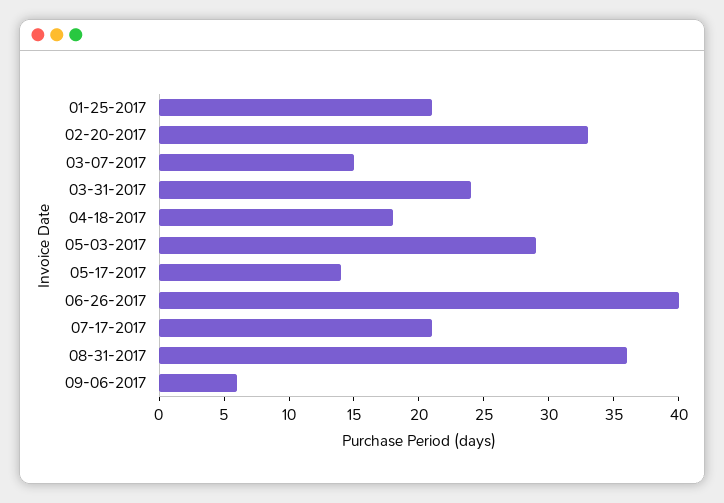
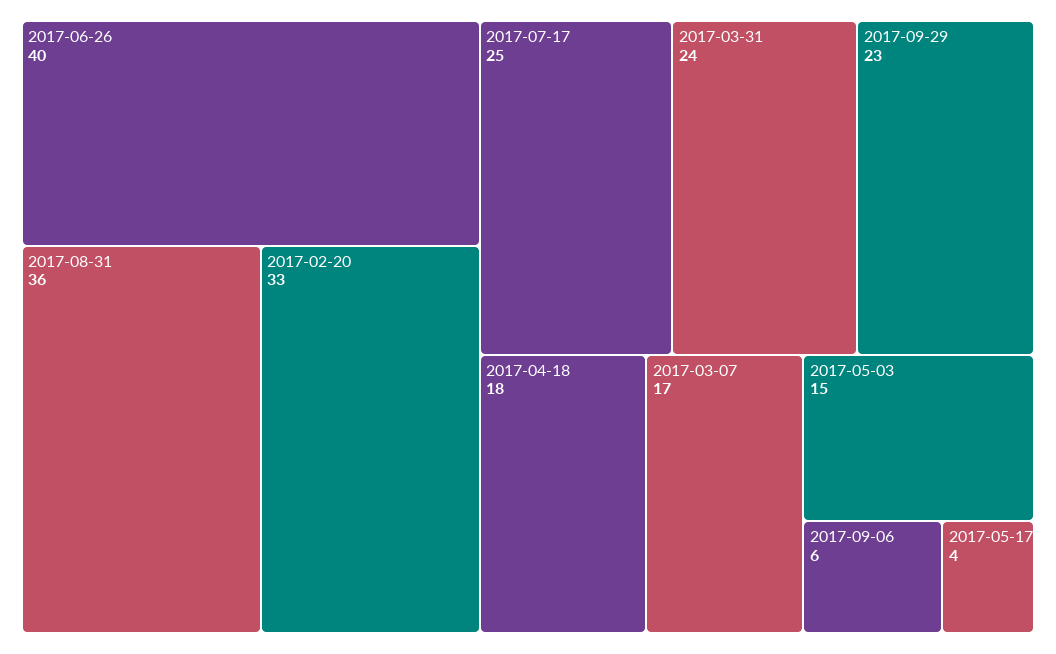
01-25-2017: 21 -> none
03-07-2017: 15 -> 17
05-03-2017: 29 -> 15
05-17-2017: 14 -> 4
07-17-2017: 21 -> 25
2017-09-29: none -> 23

